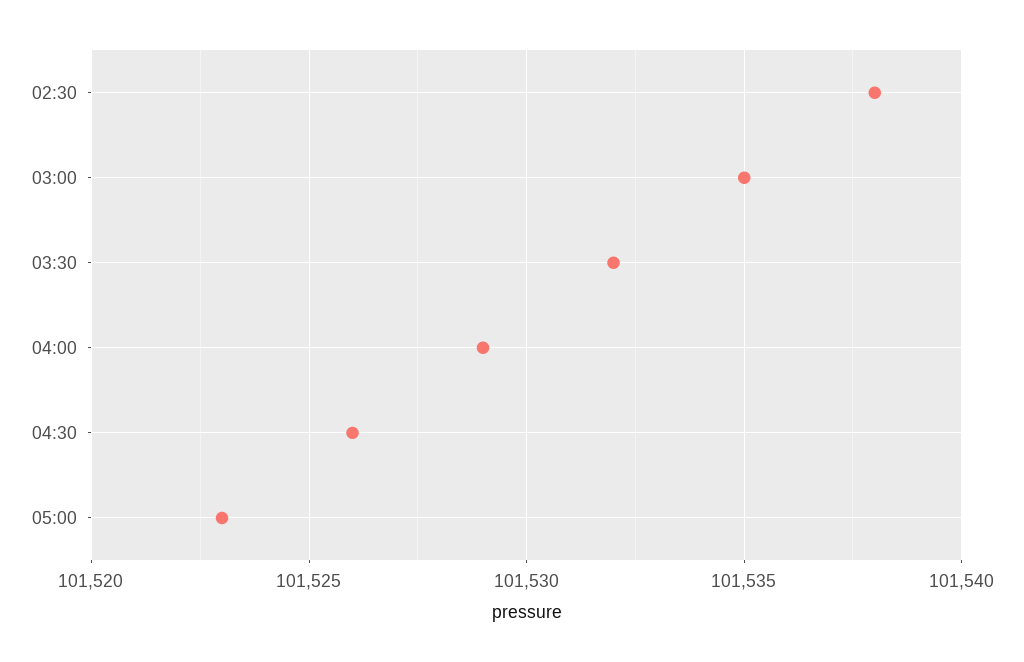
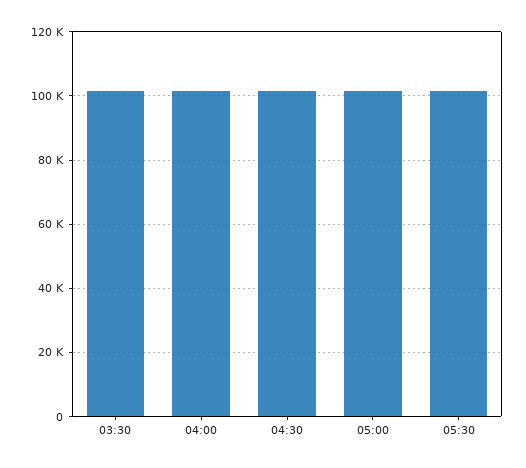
02:30: 101538 -> none
03:00: 101535 -> none
05:30: none -> 102000

